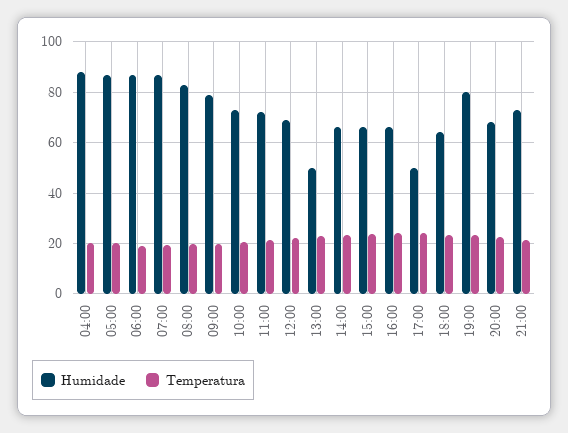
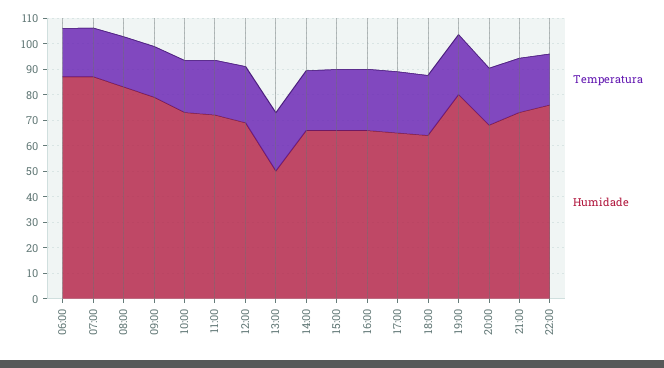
Humidade, 04:00: 87.5 -> none
Temperatura, 04:00: 20 -> none
Humidade, 05:00: 87.5 -> none
Temperatura, 05:00: 20 -> none
Humidade, 17:00: 50 -> 65
Temperatura, 22:00: none -> 20
Humidade, 22:00: none -> 75

